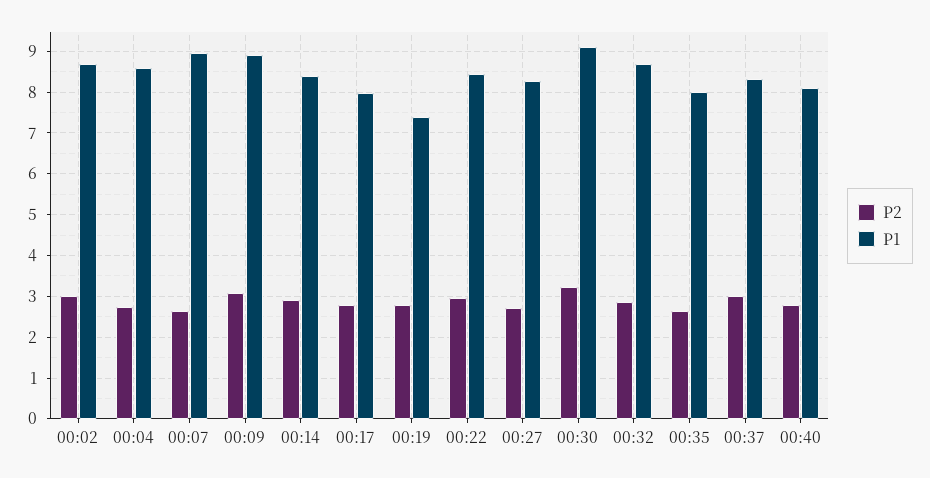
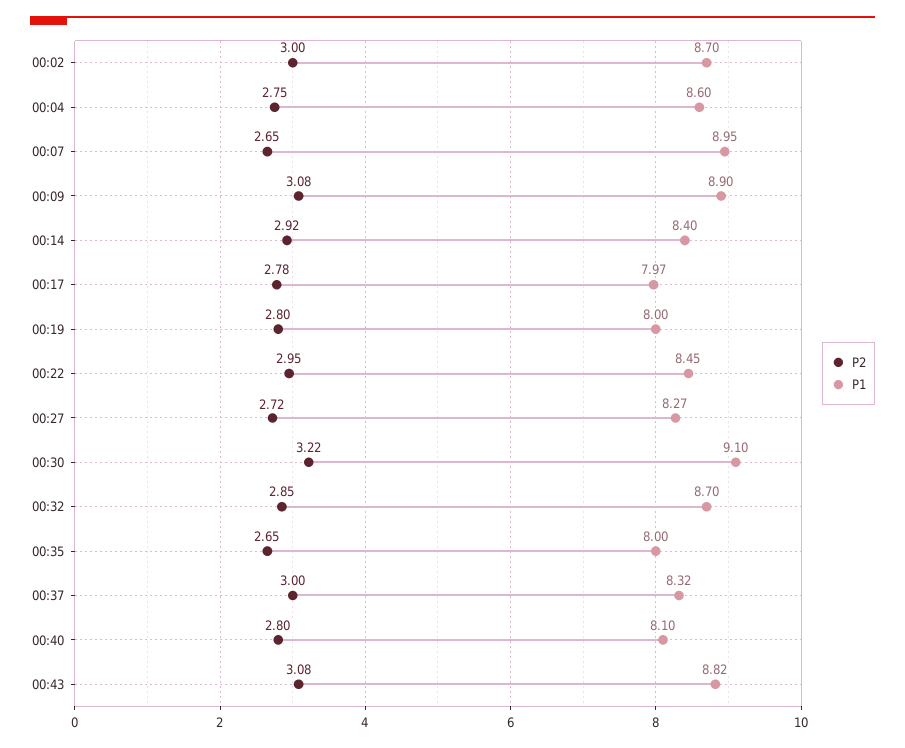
P1, 00:19: 7.4 -> 8
P2, 00:43: none -> 3.08
P1, 00:43: none -> 8.82

